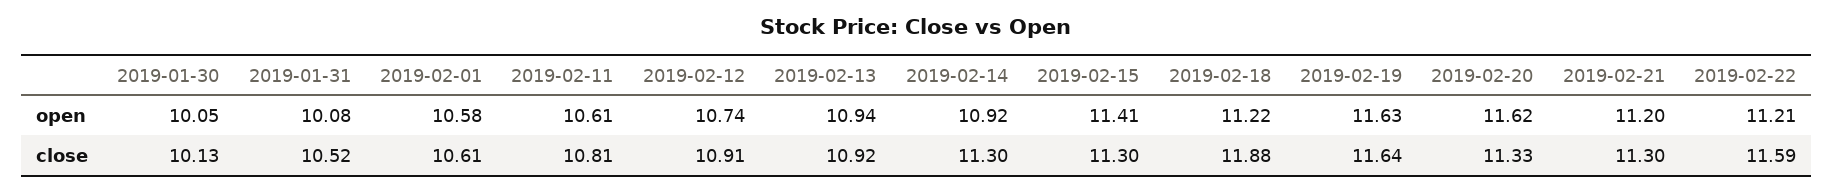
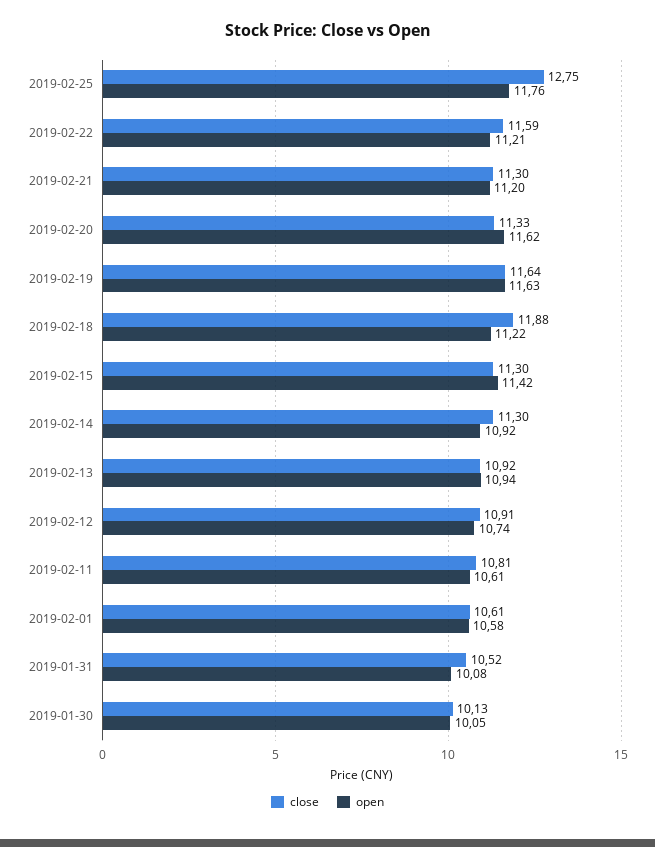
open, 2019-02-15: 11.41 -> 11.42
close, 2019-02-25: none -> 12.75
open, 2019-02-25: none -> 11.76

